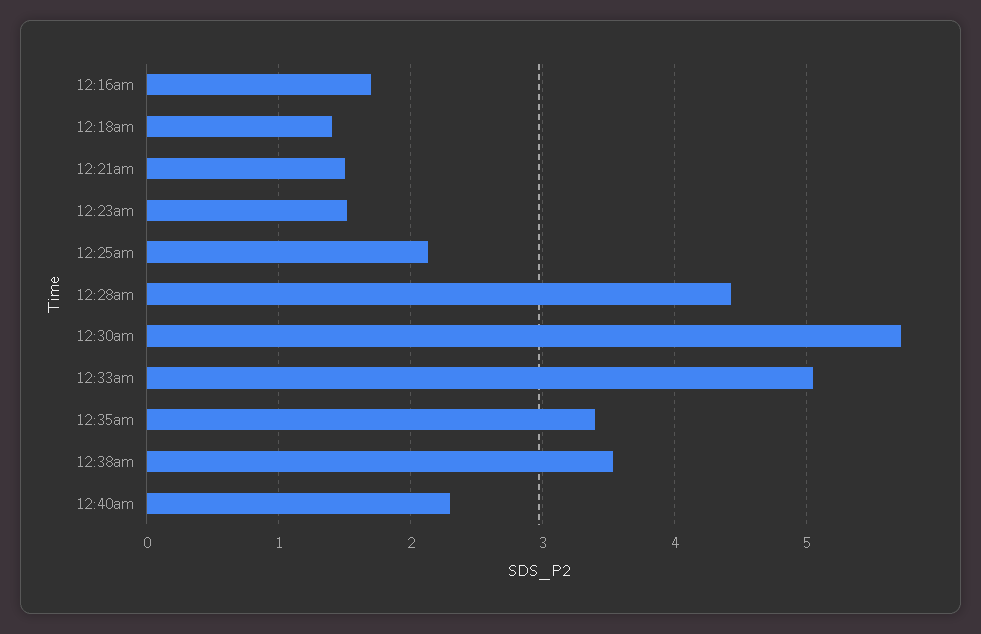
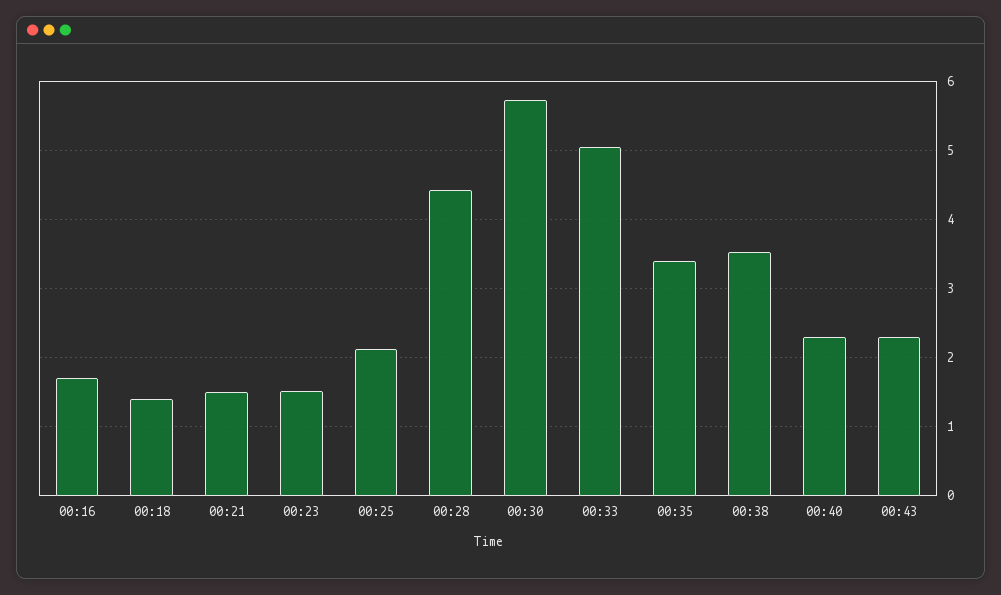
00:43: none -> 2.3

